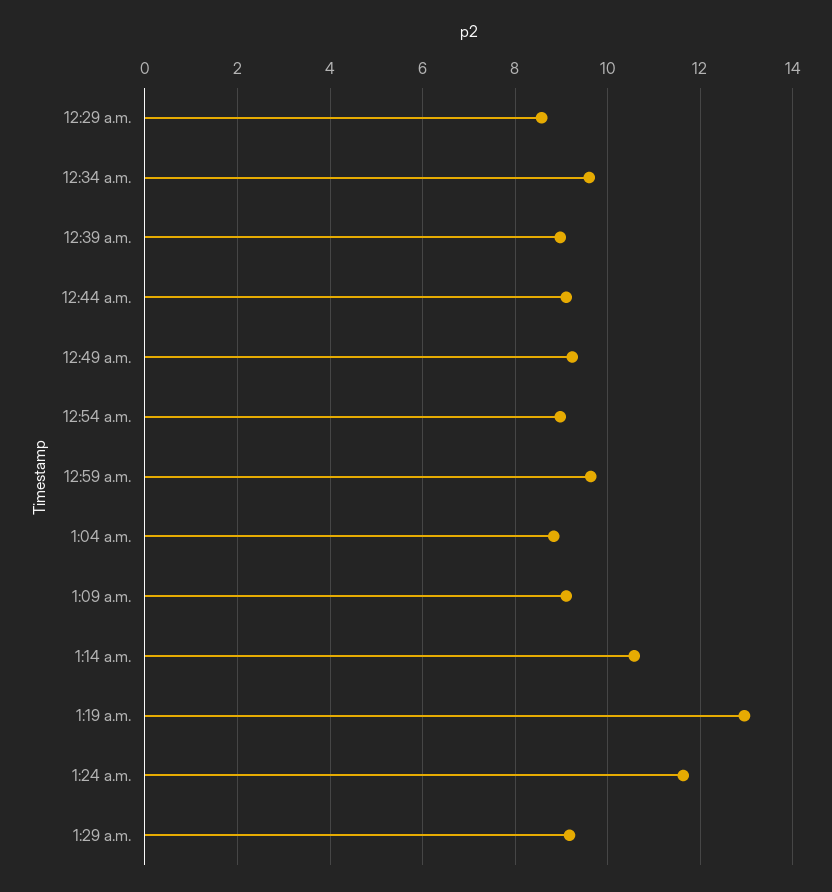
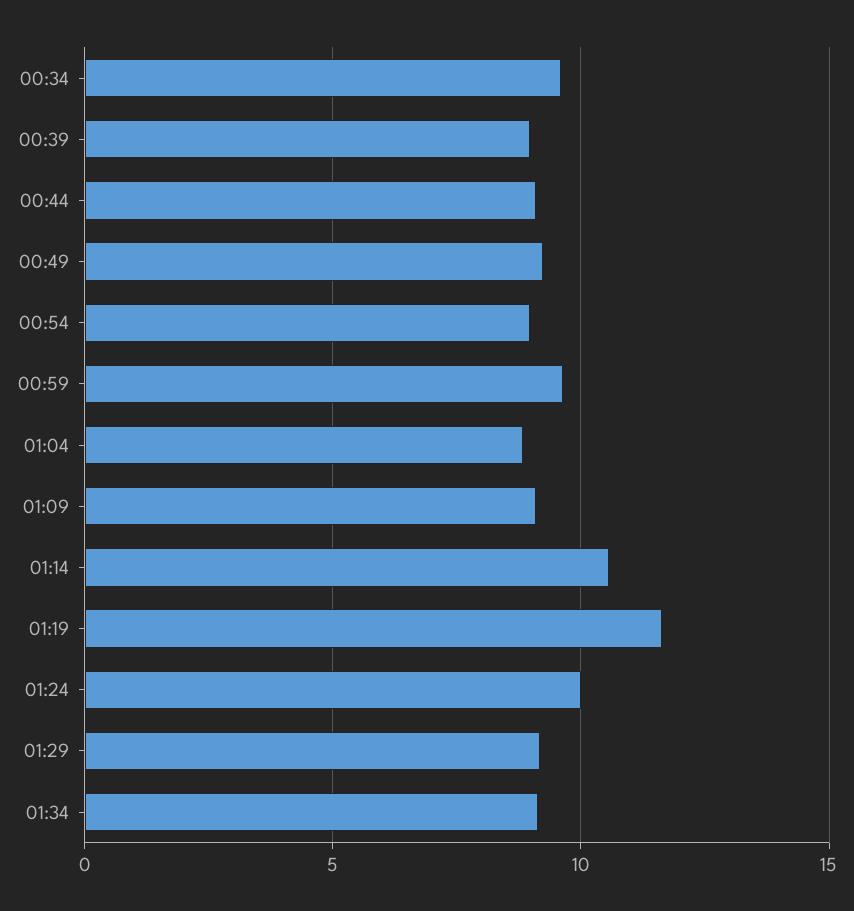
12:29 a.m.: 8.6 -> none
1:19 a.m.: 13 -> 11.5
1:24 a.m.: 11.6 -> 10
01:34: none -> 9

